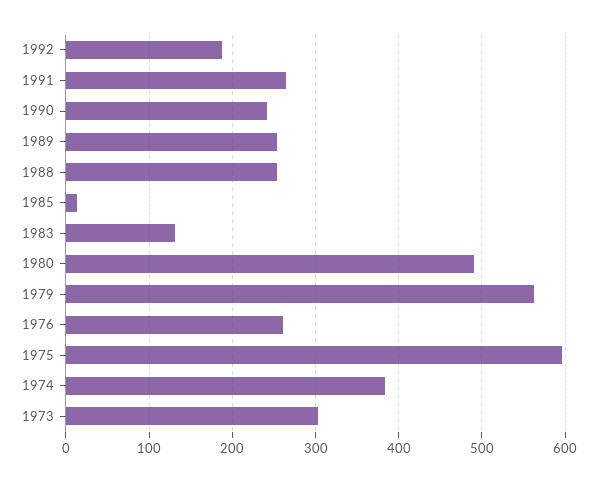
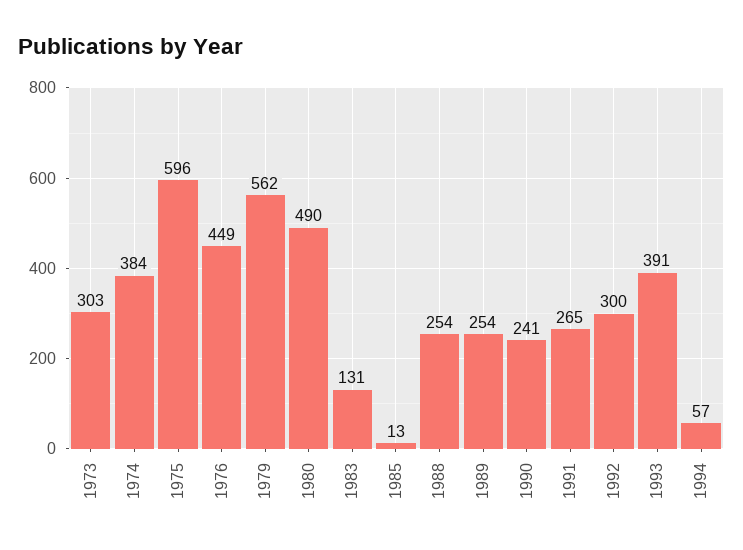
1992: 190 -> 300
1976: 260 -> 449
1993: none -> 391
1994: none -> 57

